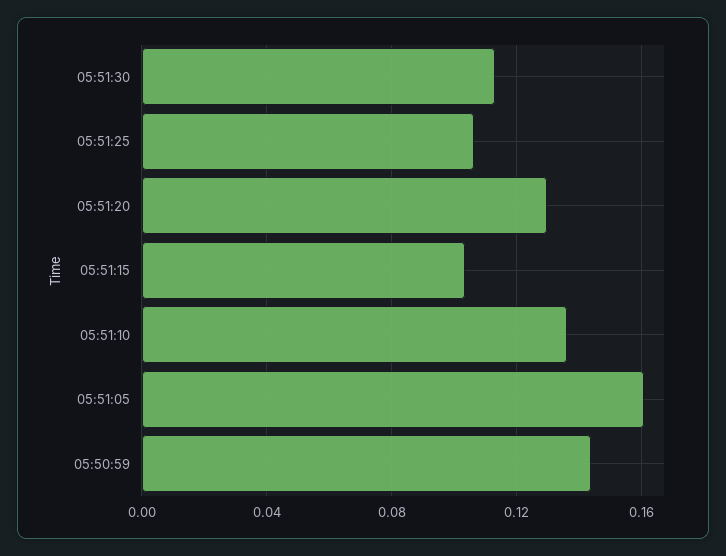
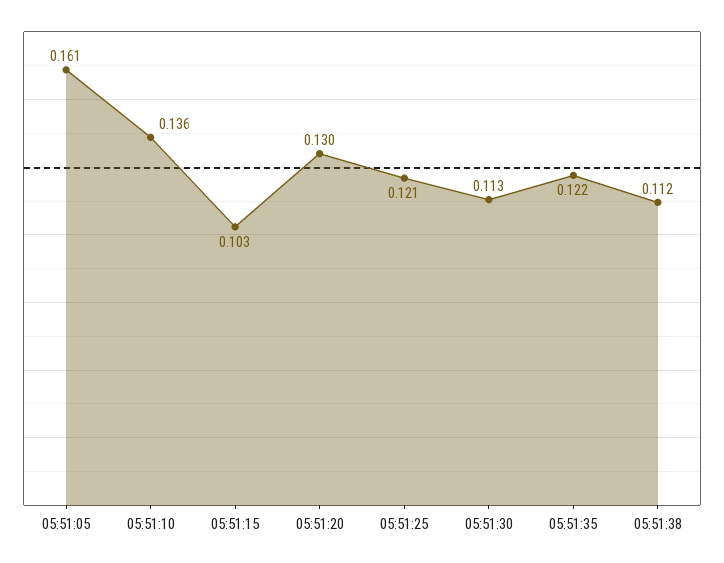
05:51:25: 0.105 -> 0.121
05:50:59: 0.145 -> none
05:51:35: none -> 0.122
05:51:38: none -> 0.112

